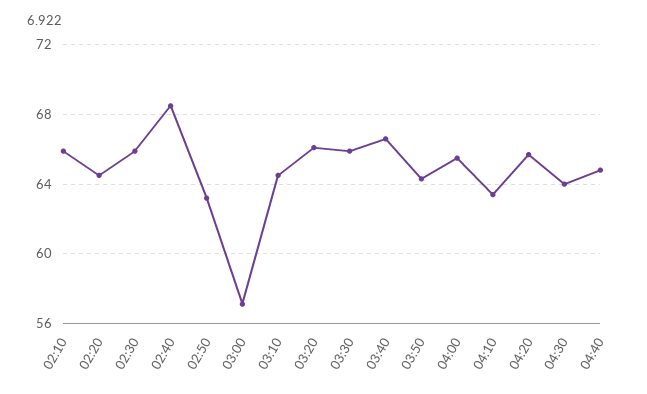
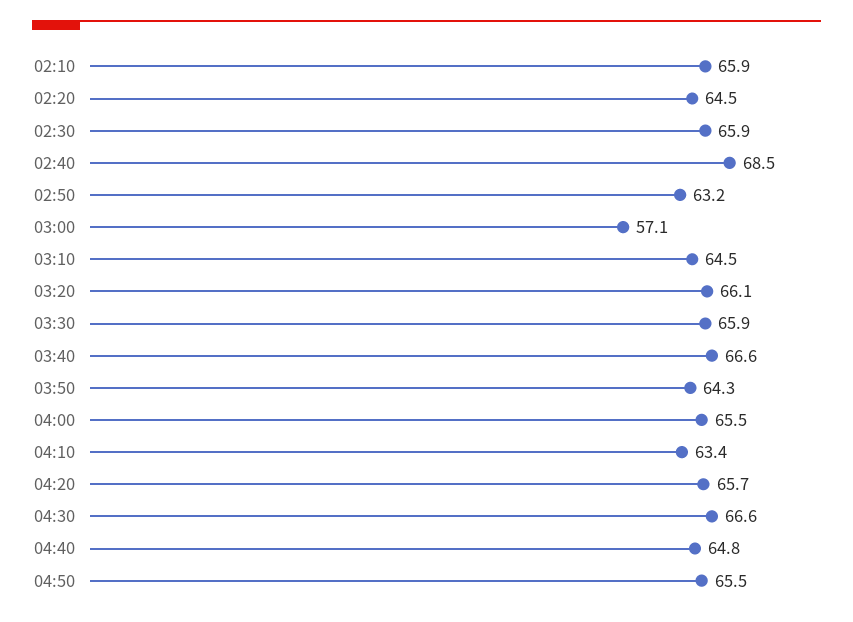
04:30: 64 -> 66.6
04:50: none -> 65.5

